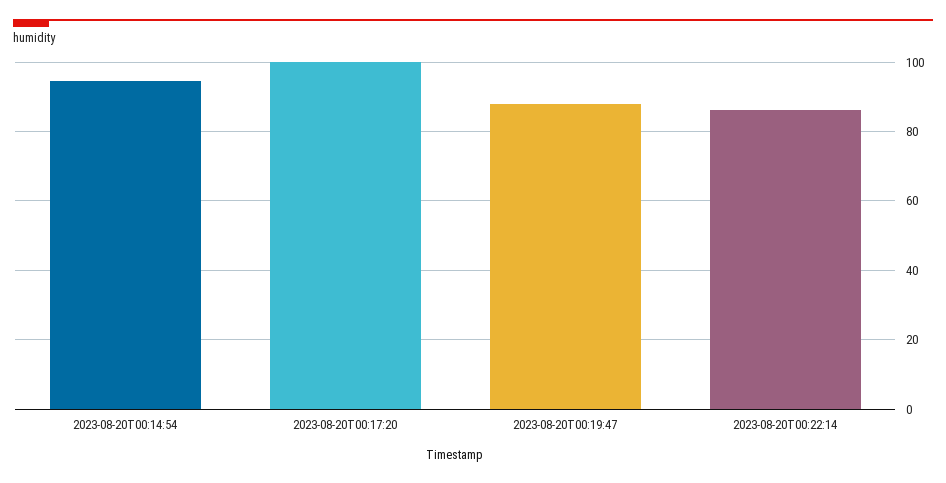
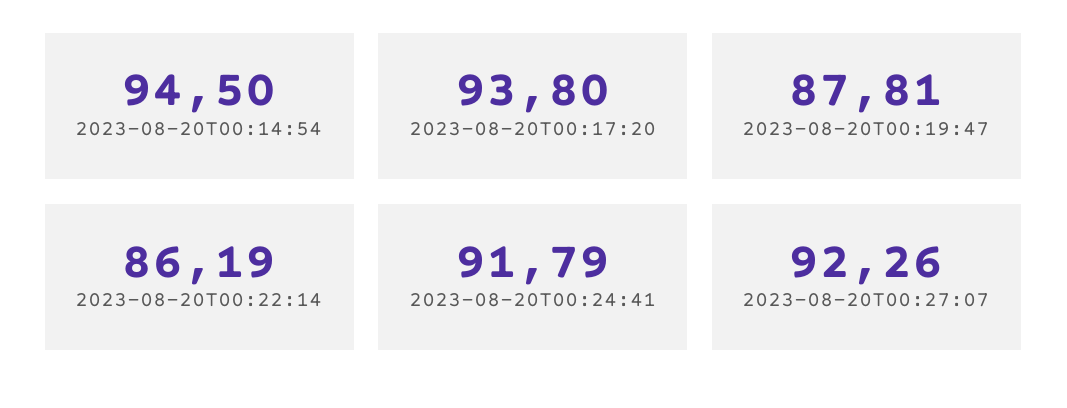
2023-08-20T00:17:20: 100 -> 93.8
2023-08-20T00:24:41: none -> 91.79
2023-08-20T00:27:07: none -> 92.26

